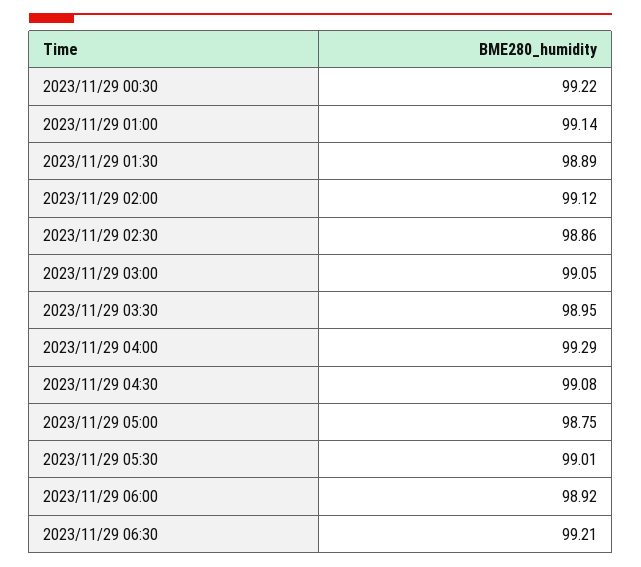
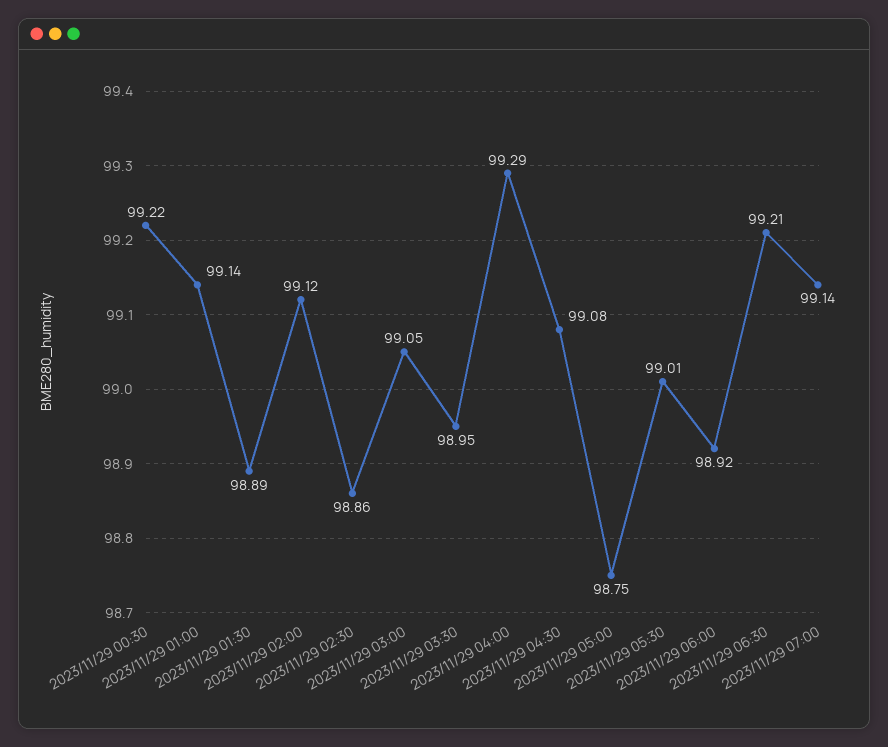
2023/11/29 07:00: none -> 99.14

